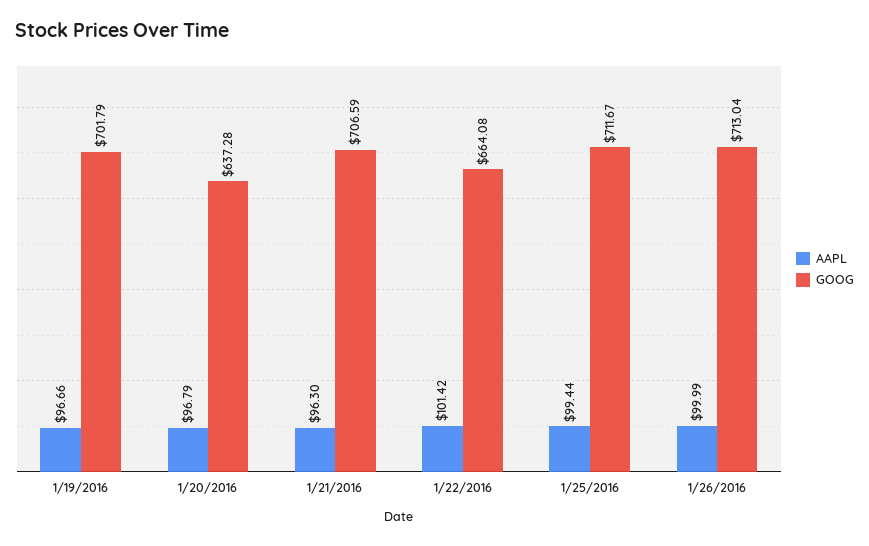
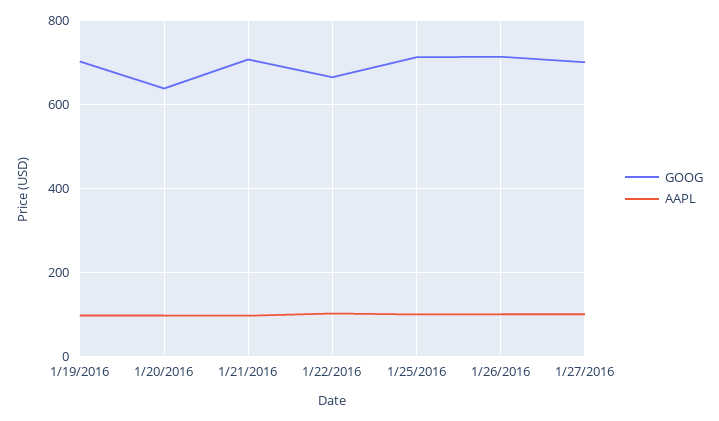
GOOG, 1/27/2016: none -> 700
AAPL, 1/27/2016: none -> 100

